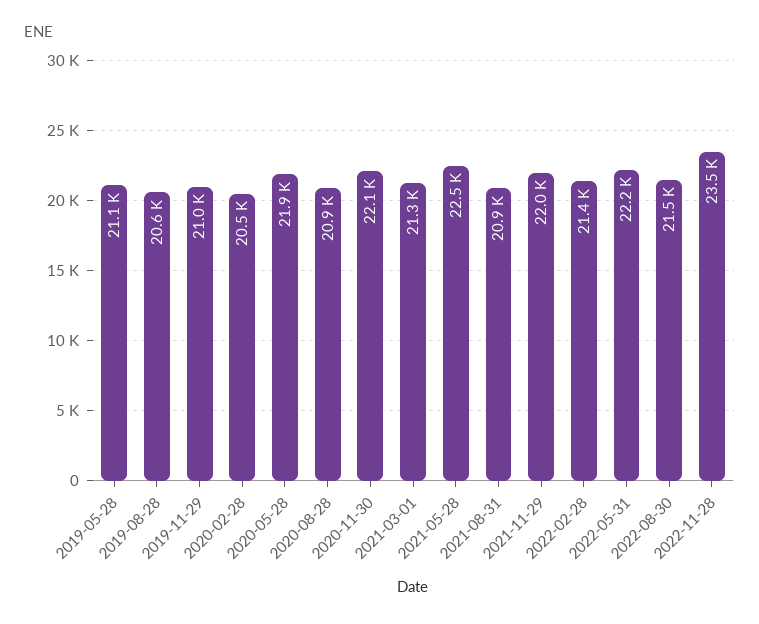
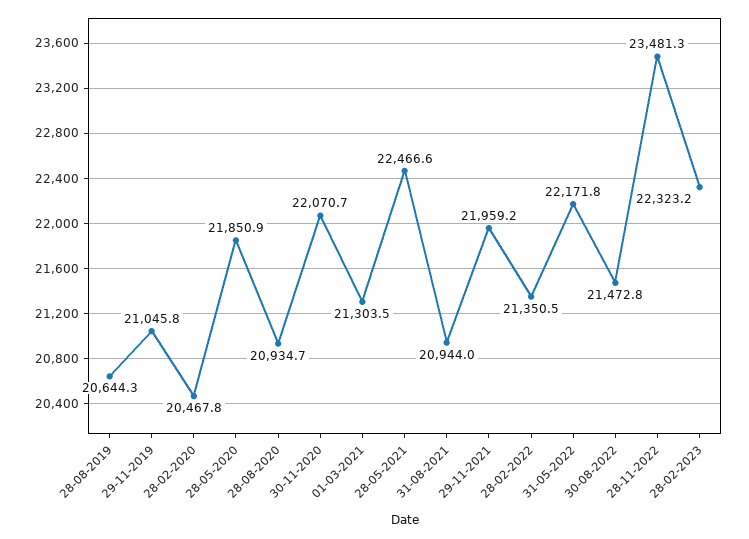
2019-05-28: 21100 -> none
28-02-2023: none -> 22323.2

